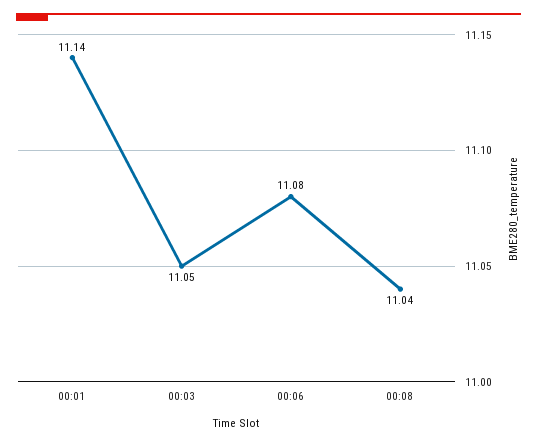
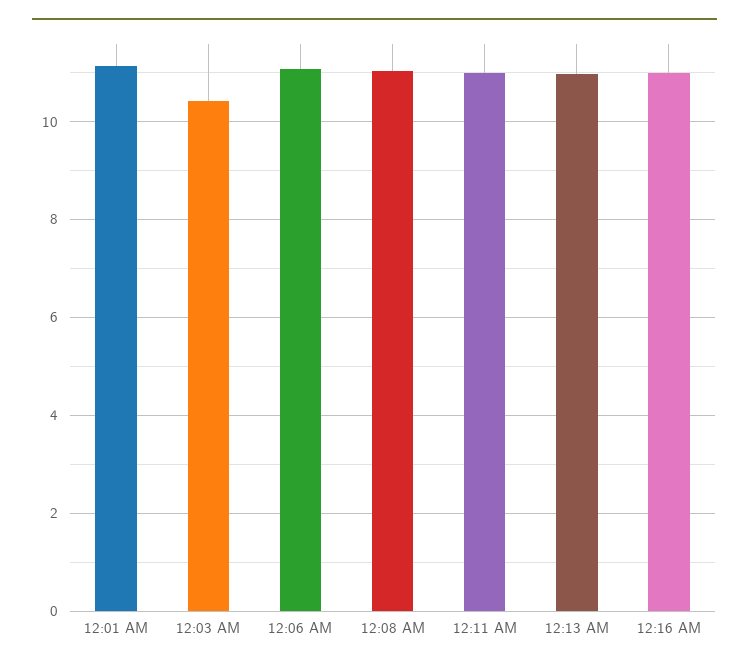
00:03: 11.05 -> 10.4
12:11 AM: none -> 11
12:13 AM: none -> 11
12:16 AM: none -> 11

